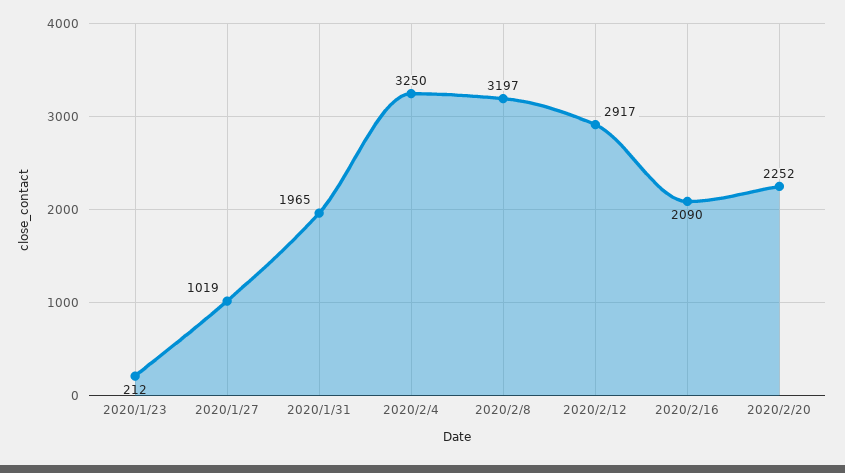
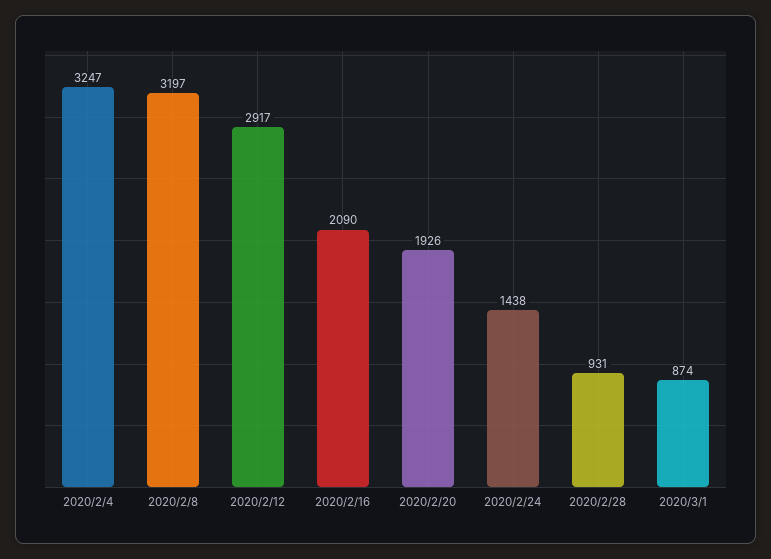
2020/1/23: 212 -> none
2020/1/27: 1019 -> none
2020/1/31: 1965 -> none
2020/2/4: 3250 -> 3247
2020/2/20: 2252 -> 1926
2020/2/24: none -> 1438
2020/2/28: none -> 931
2020/3/1: none -> 874

